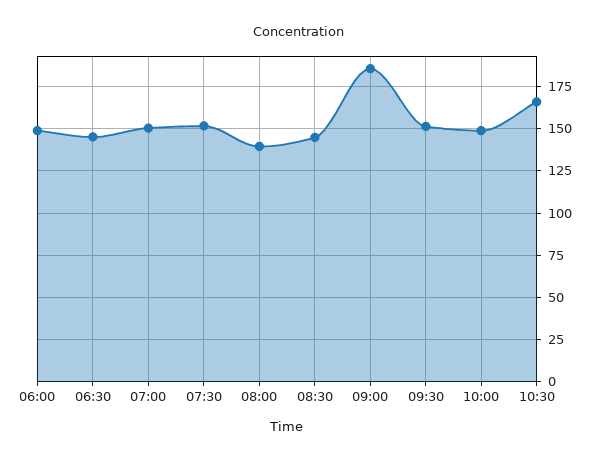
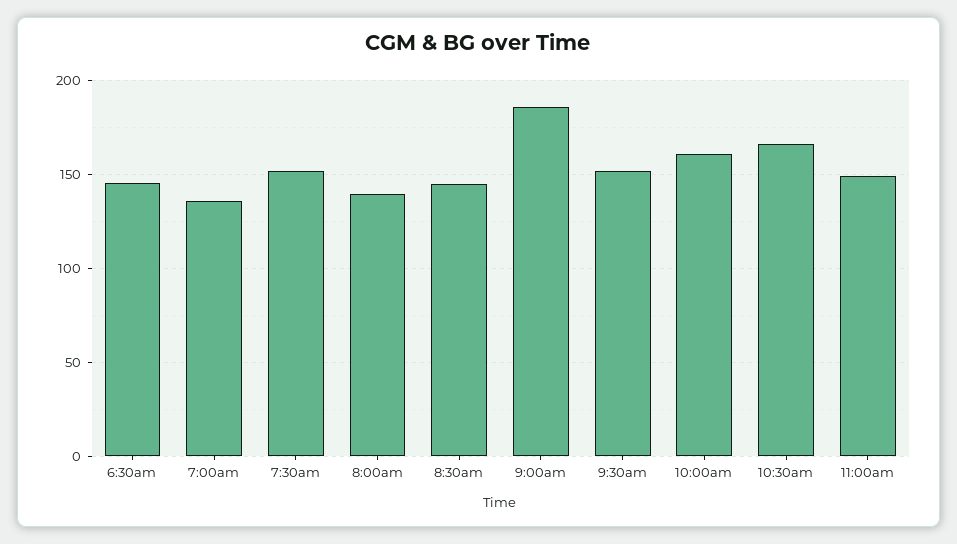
06:00: 150 -> none
07:00: 150 -> 135
10:00: 150 -> 160
11:00am: none -> 150

